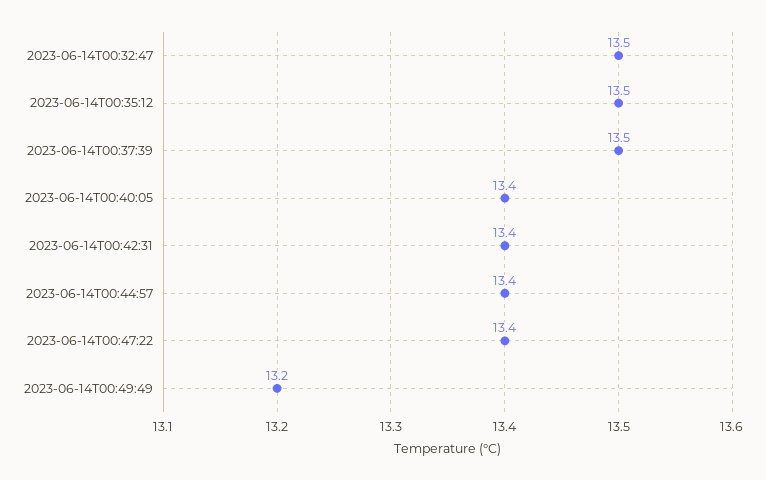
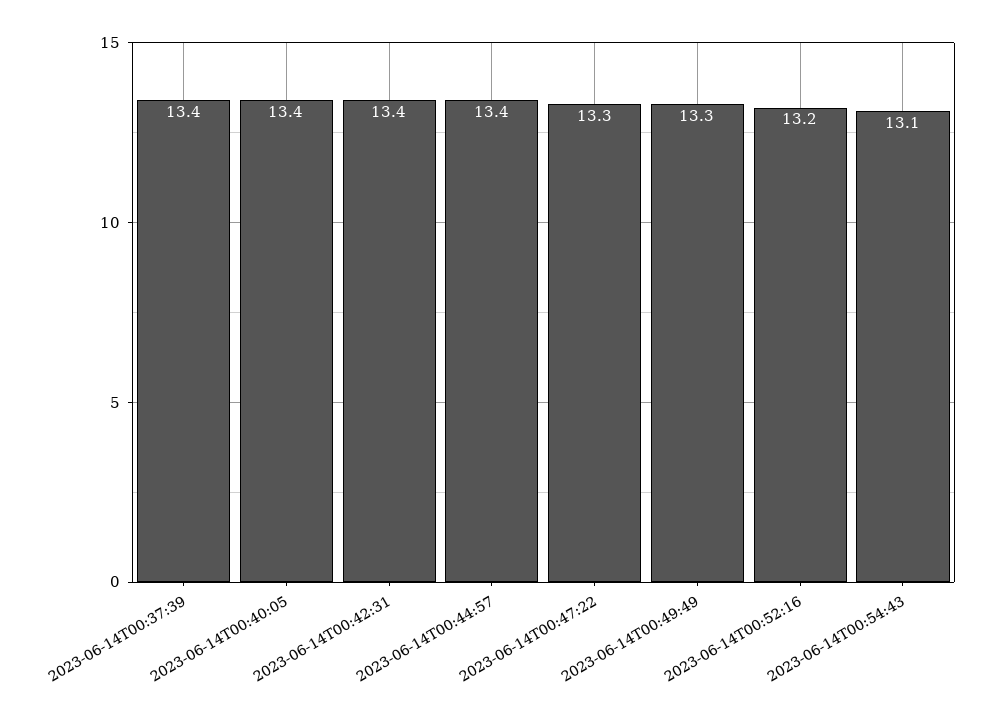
2023-06-14T00:32:47: 13.5 -> none
2023-06-14T00:35:12: 13.5 -> none
2023-06-14T00:37:39: 13.5 -> 13.4
2023-06-14T00:47:22: 13.4 -> 13.3
2023-06-14T00:49:49: 13.2 -> 13.3
2023-06-14T00:52:16: none -> 13.2
2023-06-14T00:54:43: none -> 13.1

